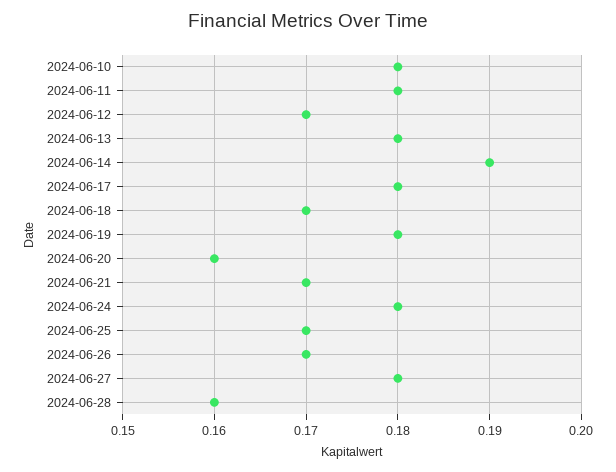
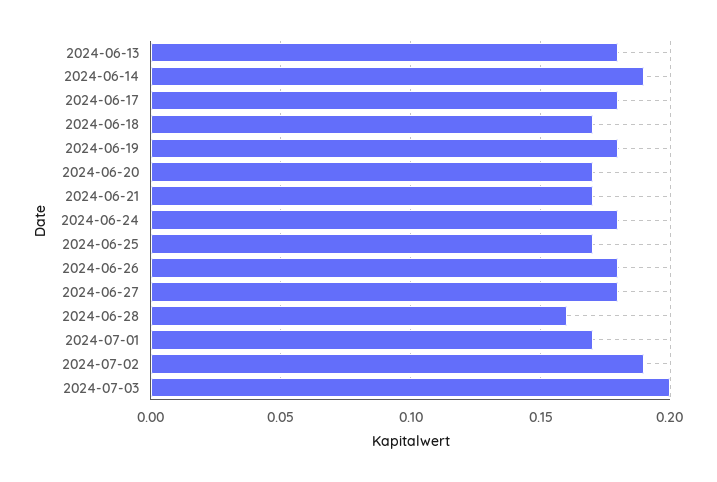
2024-06-10: 0.18 -> none
2024-06-11: 0.18 -> none
2024-06-12: 0.17 -> none
2024-06-20: 0.16 -> 0.17
2024-06-26: 0.17 -> 0.18
2024-07-01: none -> 0.17
2024-07-02: none -> 0.19
2024-07-03: none -> 0.2

